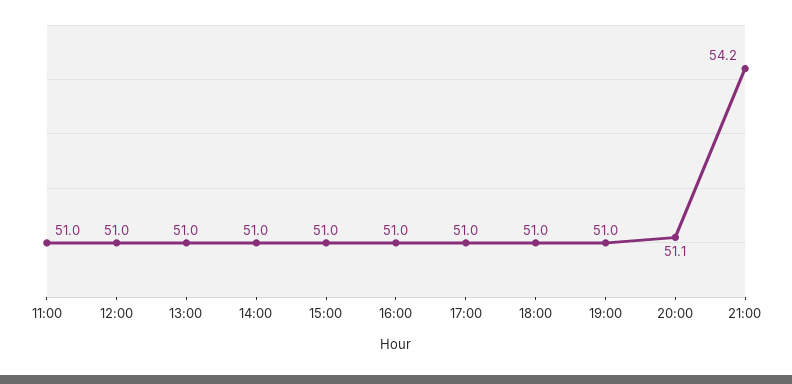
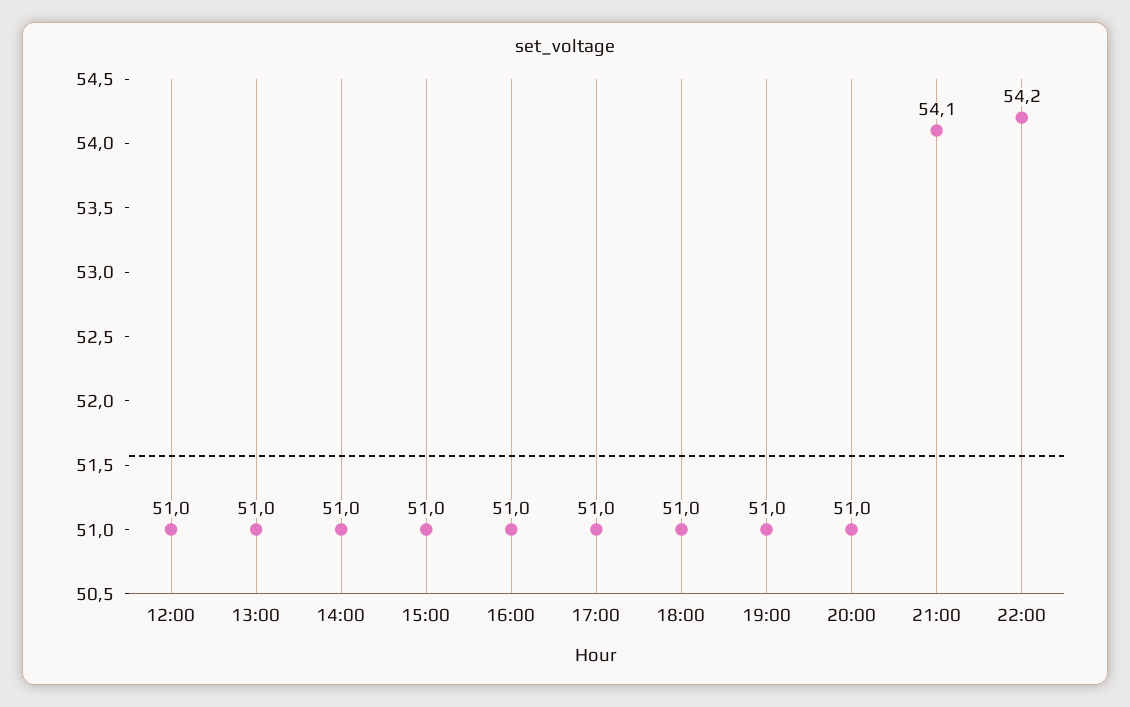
11:00: 51 -> none
20:00: 51.1 -> 51
21:00: 54.2 -> 54.1
22:00: none -> 54.2

